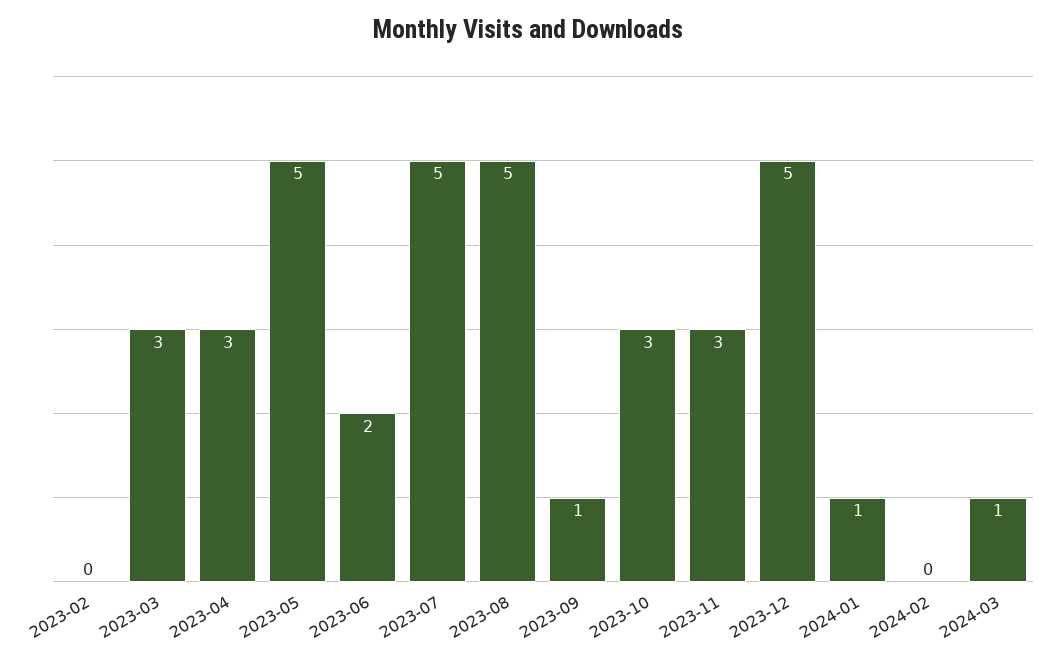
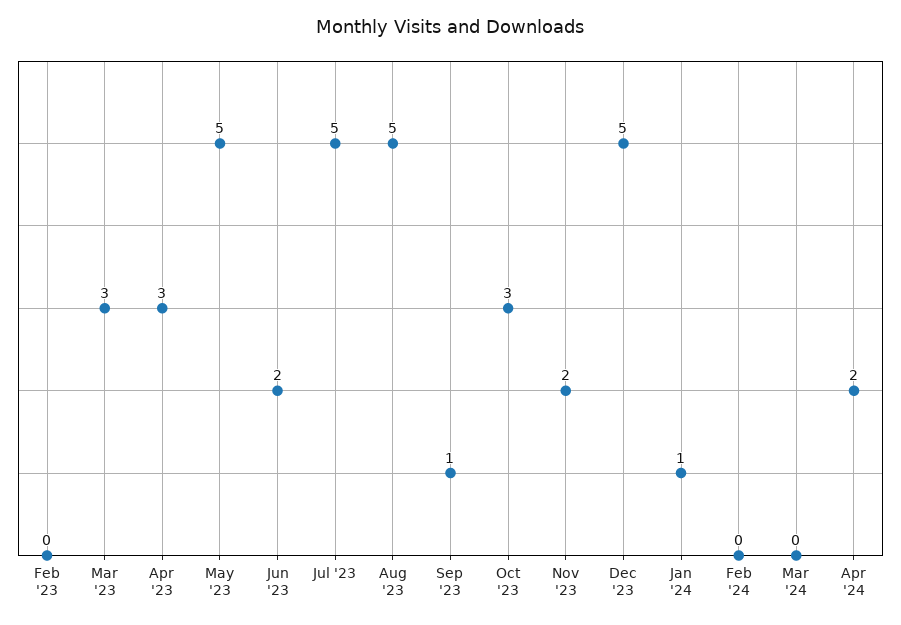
2023-11: 3 -> 2
2024-03: 1 -> 0
Apr '24: none -> 2

